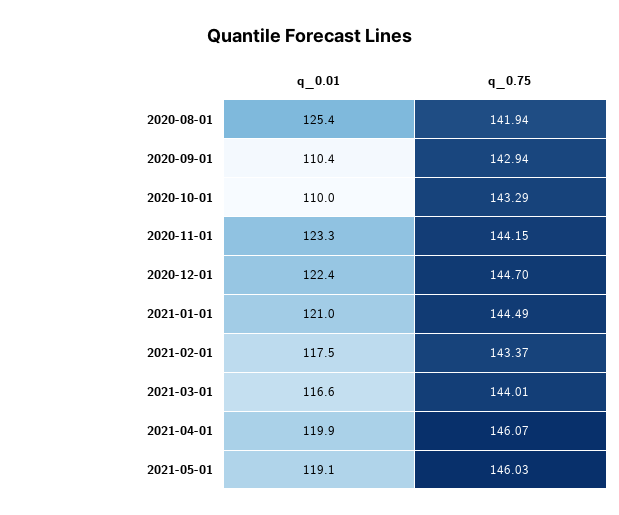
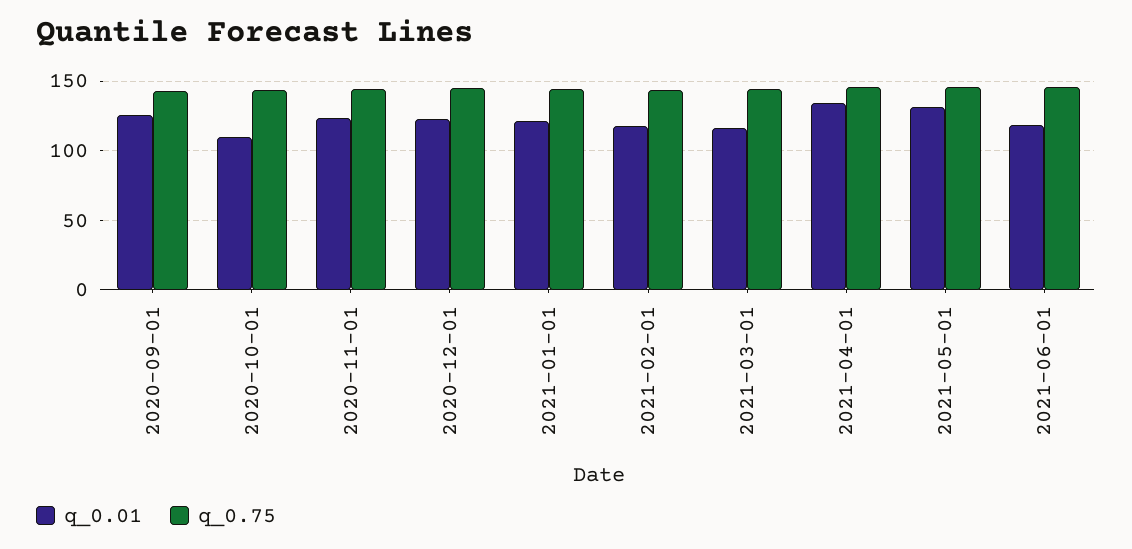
q_0.01, 2020-08-01: 125.4 -> none
q_0.75, 2020-08-01: 141.94 -> none
q_0.01, 2020-09-01: 110.4 -> 125
q_0.01, 2021-04-01: 119.9 -> 135
q_0.01, 2021-05-01: 119.1 -> 130
q_0.01, 2021-06-01: none -> 120
q_0.75, 2021-06-01: none -> 145

